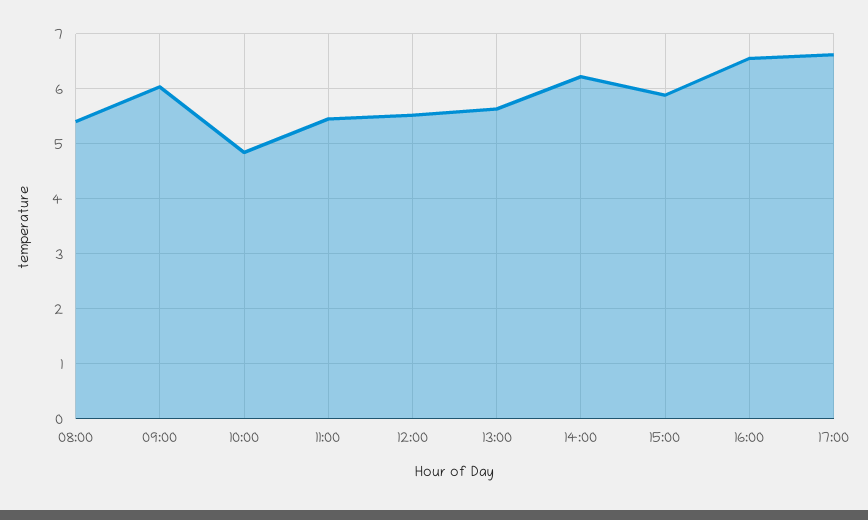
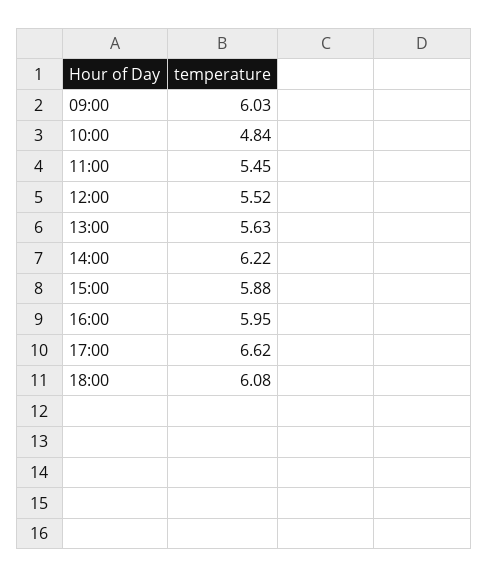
08:00: 5.4 -> none
16:00: 6.6 -> 5.95
18:00: none -> 6.08

